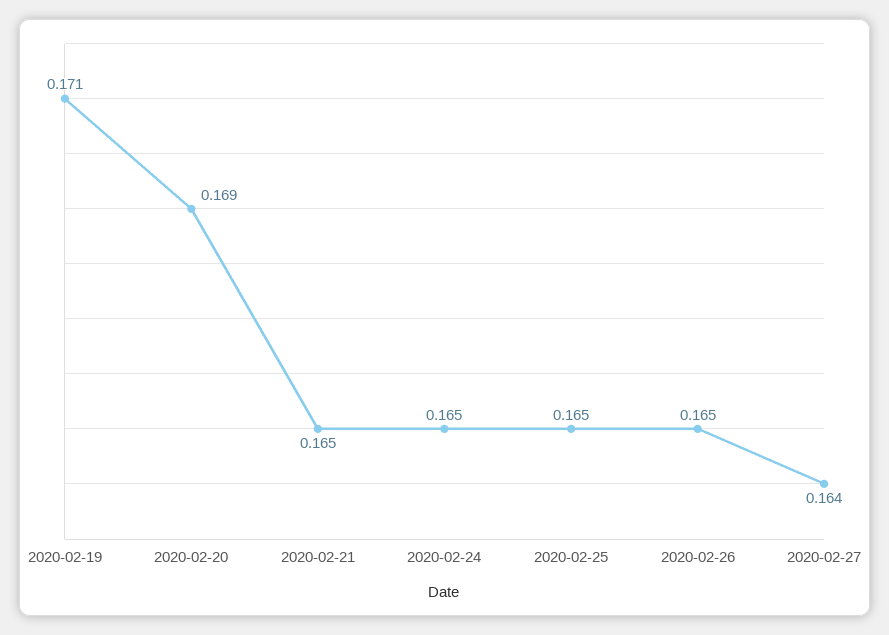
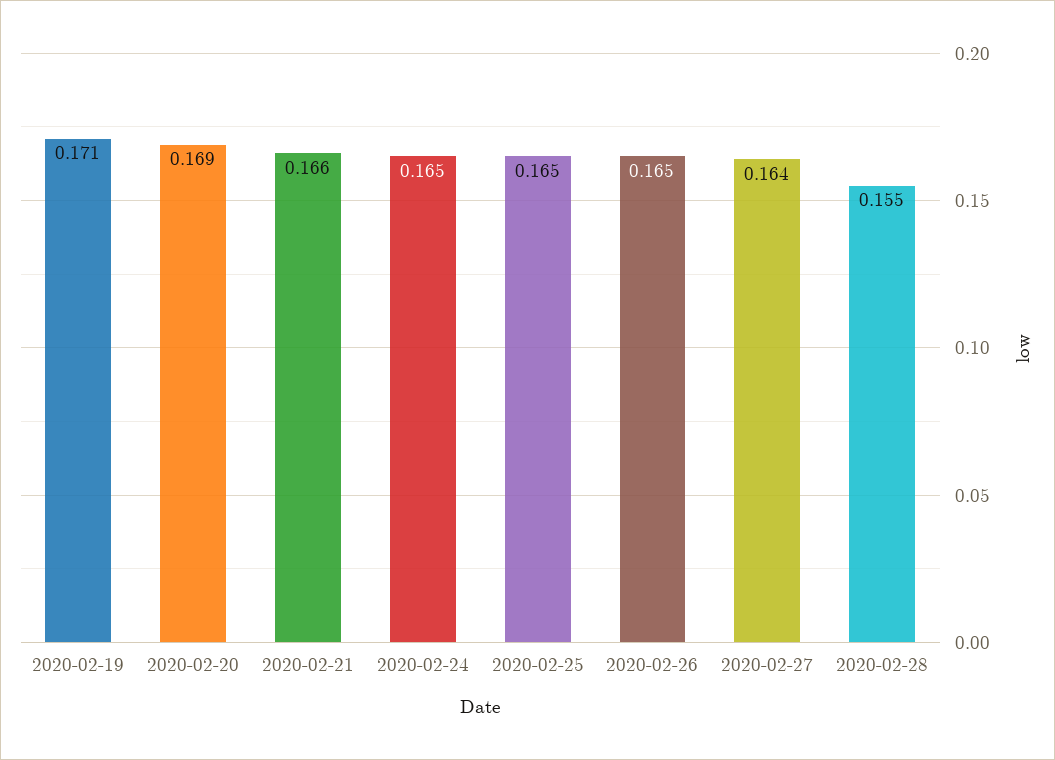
2020-02-21: 0.165 -> 0.166
2020-02-28: none -> 0.155

